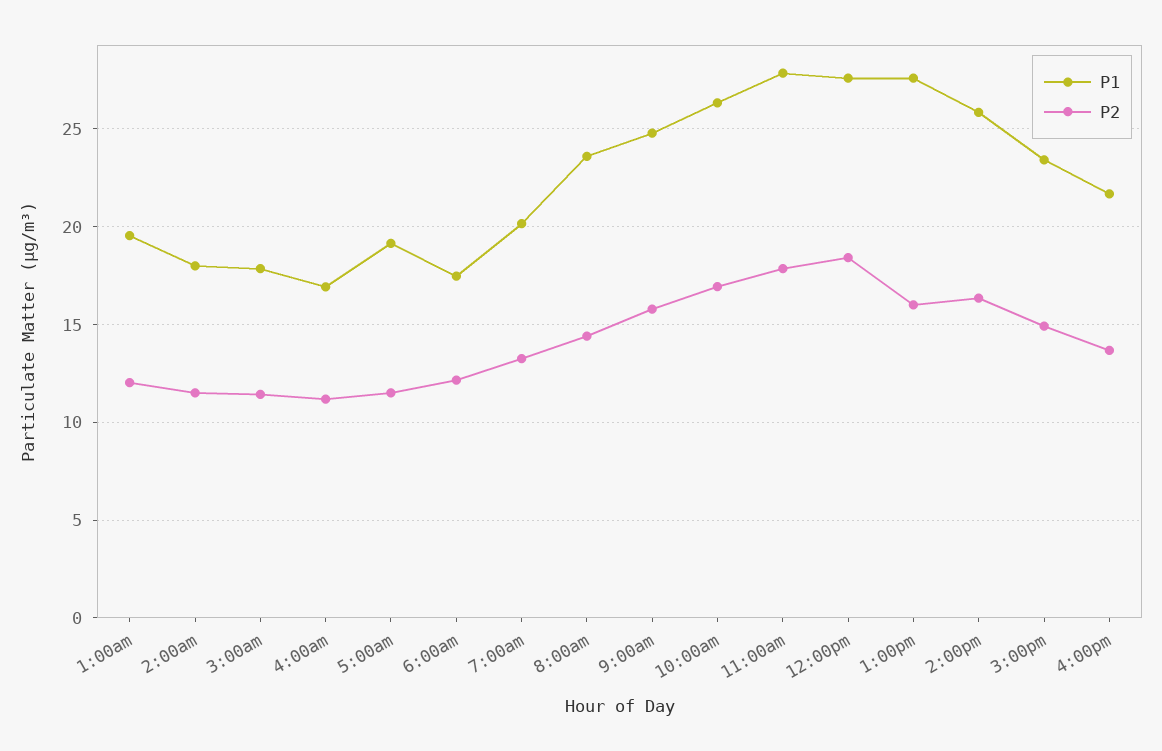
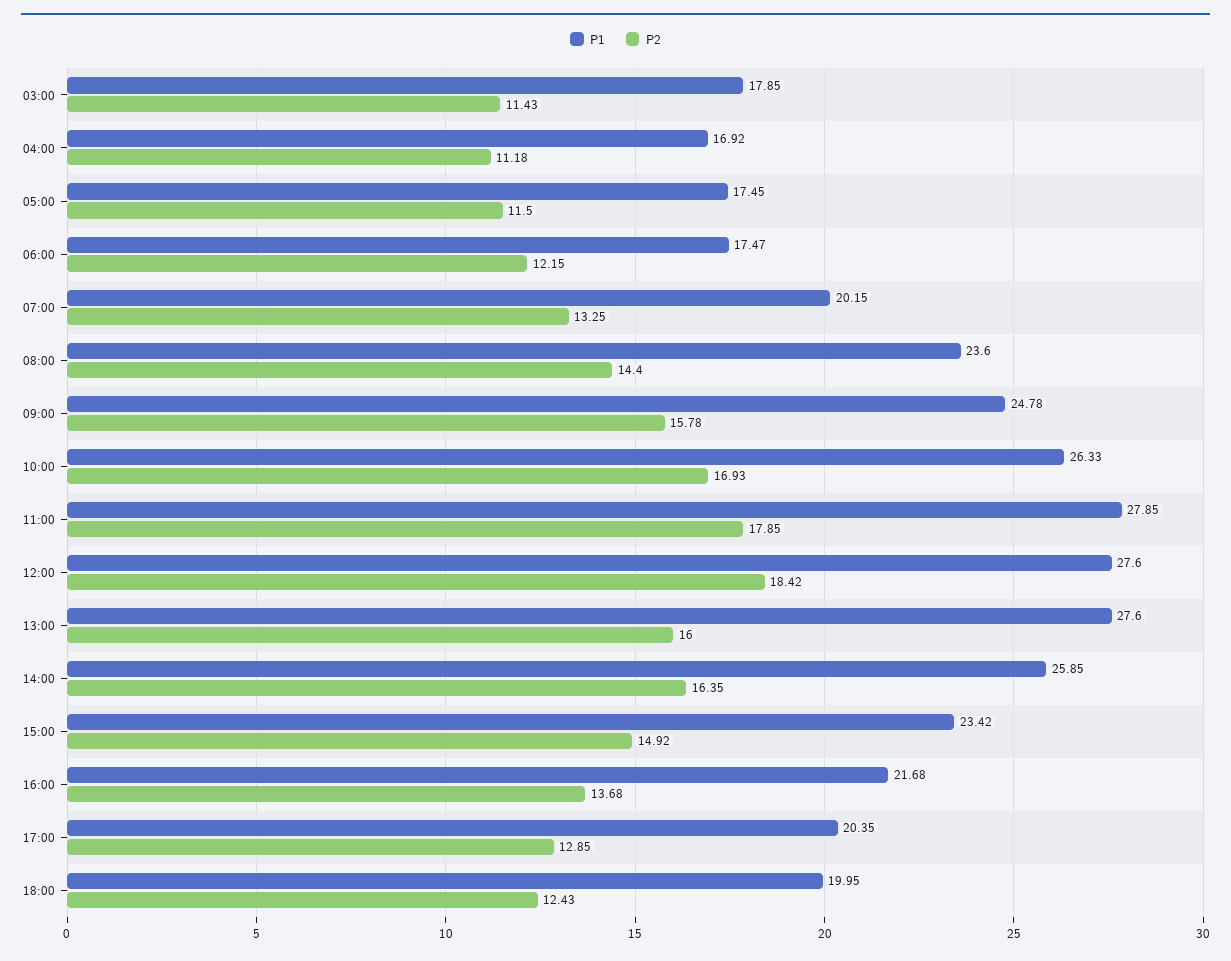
P1, 1:00am: 19.5 -> none
P2, 1:00am: 12 -> none
P1, 2:00am: 18 -> none
P2, 2:00am: 11.5 -> none
P1, 5:00am: 19 -> 17.45
P1, 17:00: none -> 20.35
P2, 17:00: none -> 12.85
P1, 18:00: none -> 19.95
P2, 18:00: none -> 12.43

